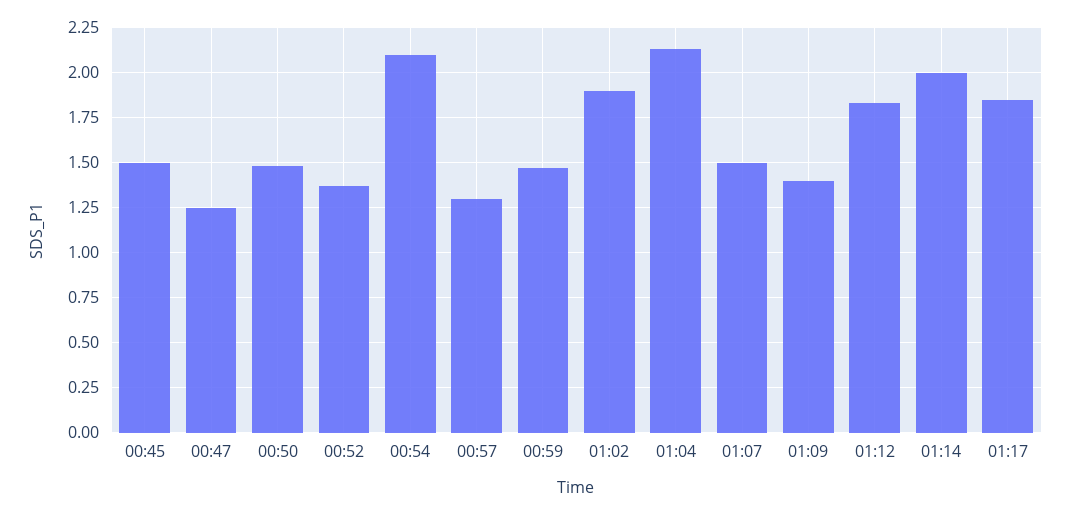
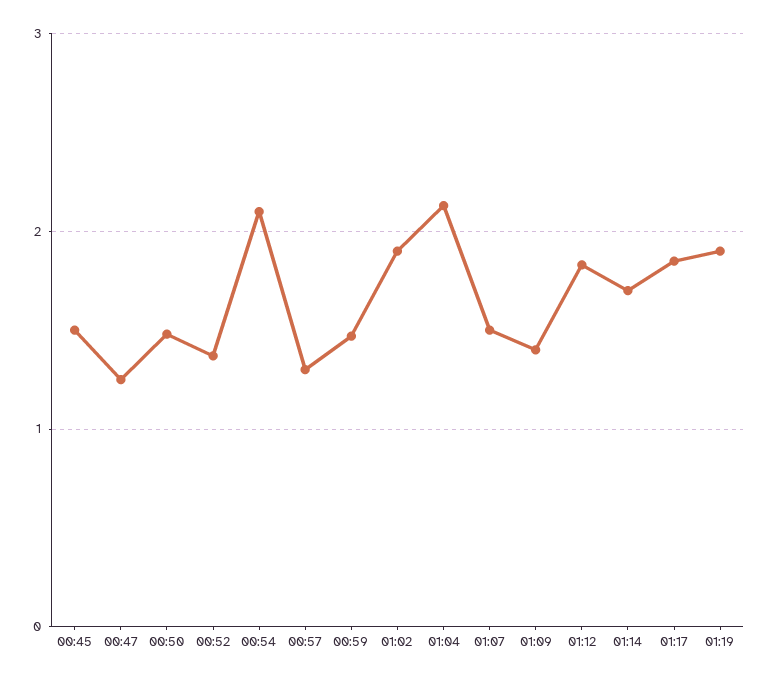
01:14: 2 -> 1.7
01:19: none -> 1.9

